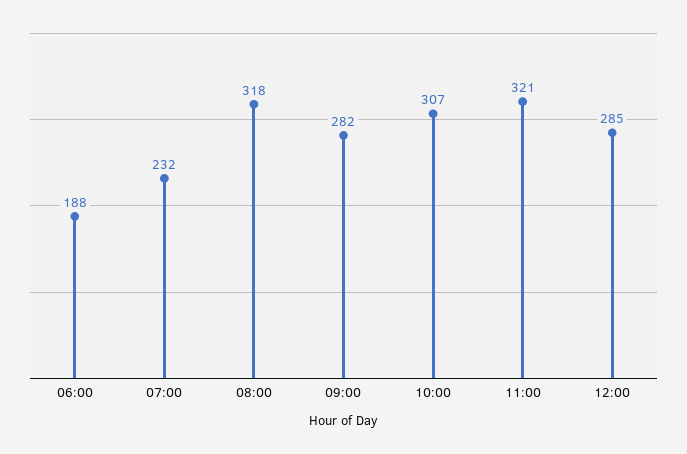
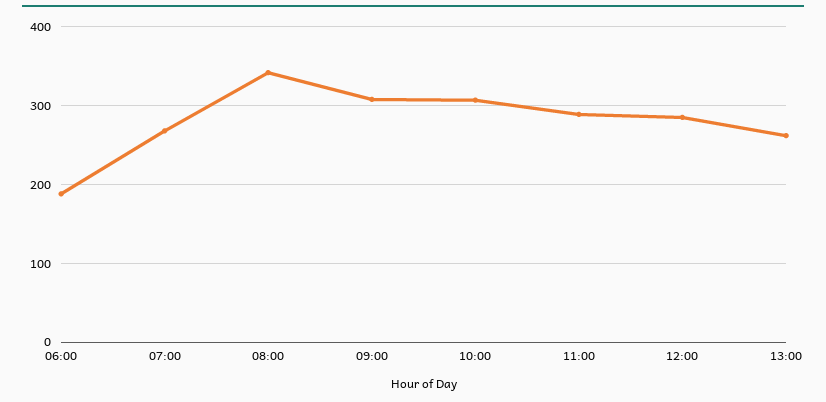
07:00: 232 -> 270
08:00: 318 -> 340
09:00: 282 -> 310
11:00: 321 -> 290
13:00: none -> 260

